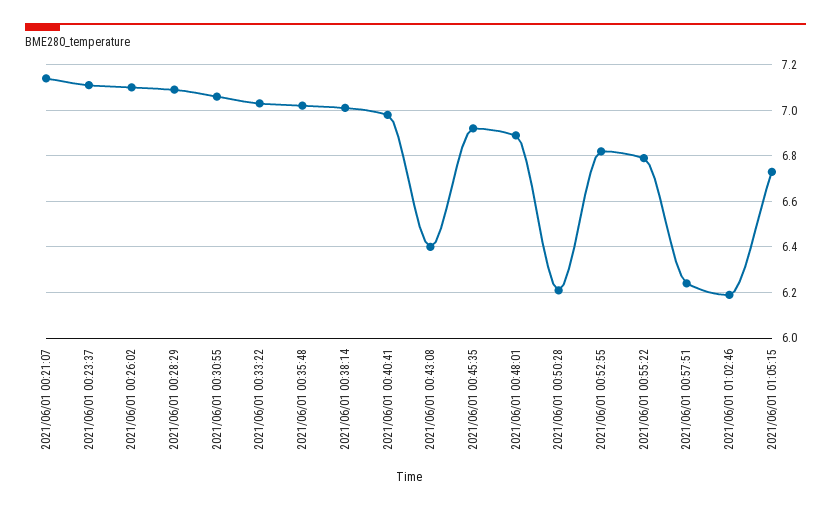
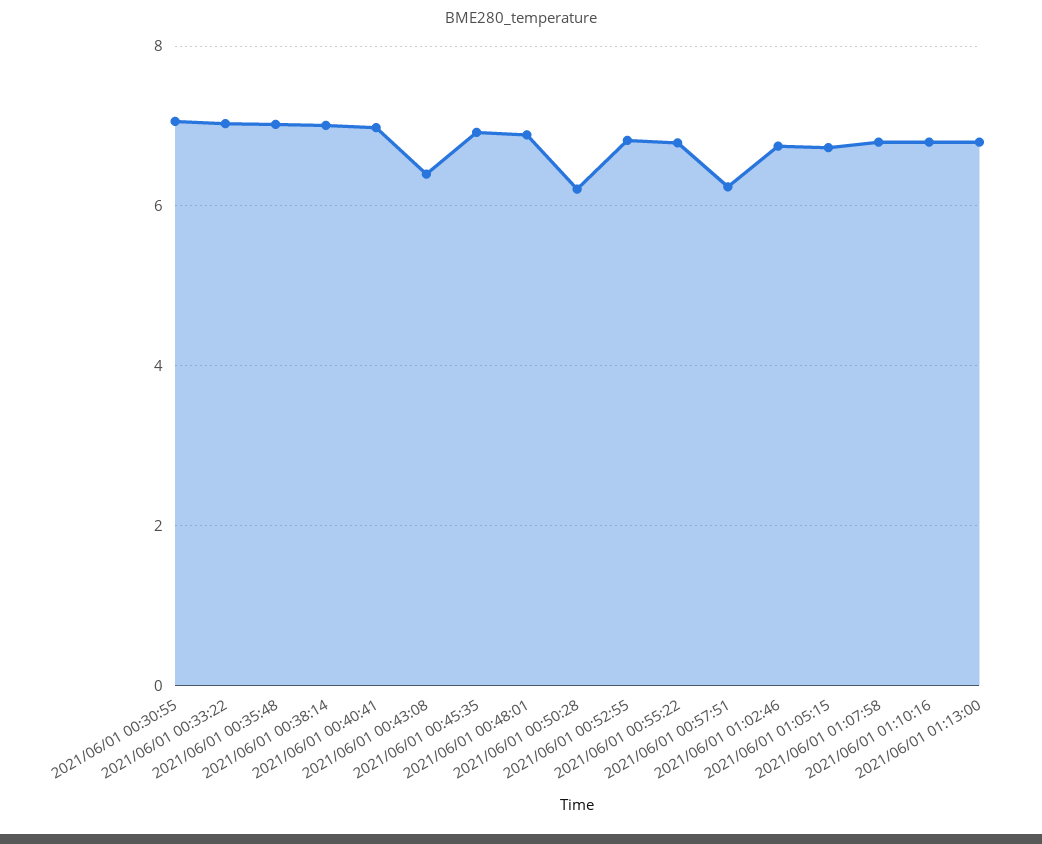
2021/06/01 00:21:07: 7.15 -> none
2021/06/01 00:23:37: 7.1 -> none
2021/06/01 00:26:02: 7.1 -> none
2021/06/01 00:28:29: 7.1 -> none
2021/06/01 01:02:46: 6.2 -> 6.8
2021/06/01 01:07:58: none -> 6.8
2021/06/01 01:10:16: none -> 6.8
2021/06/01 01:13:00: none -> 6.8

